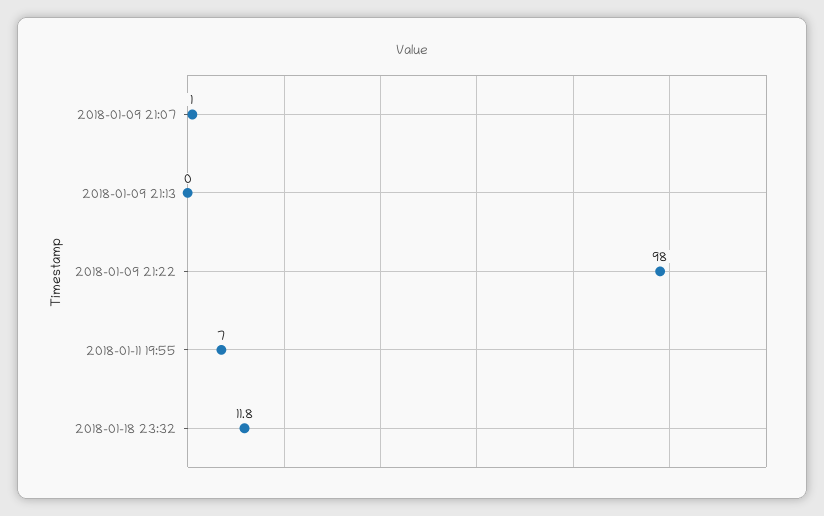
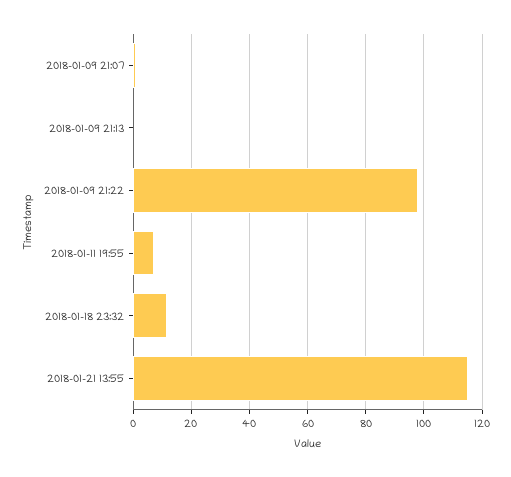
2018-01-21 13:55: none -> 115

